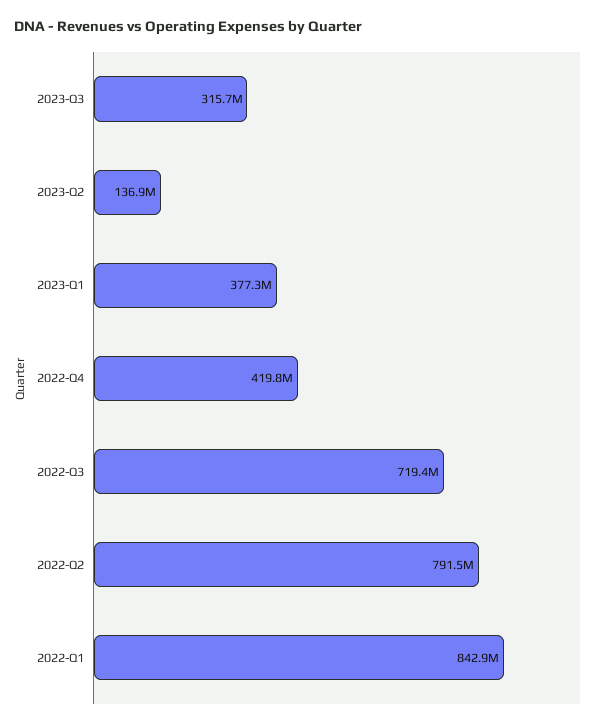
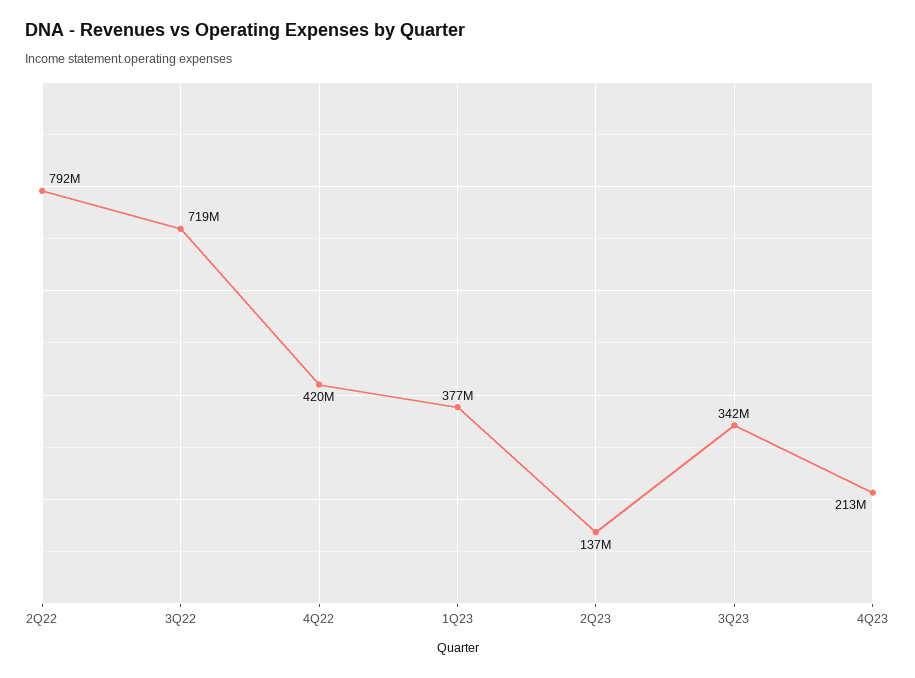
2023-Q3: 315700000 -> 342000000
2022-Q1: 842900000 -> none
4Q23: none -> 213000000

